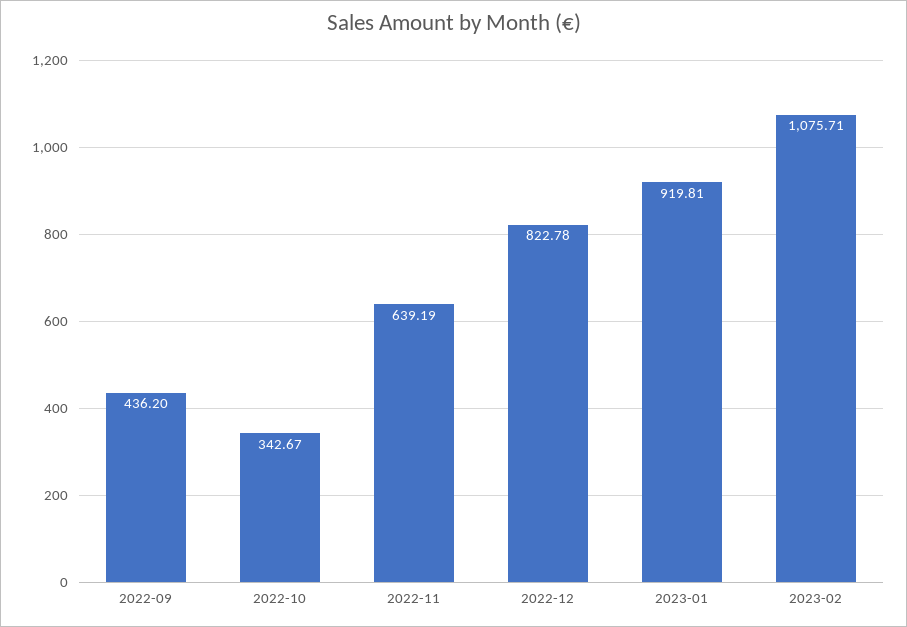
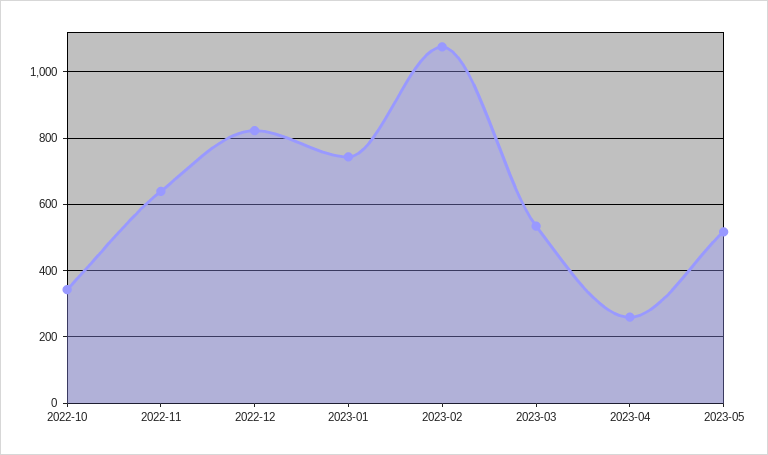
2022-09: 436.2 -> none
2023-01: 919.81 -> 740
2023-03: none -> 540
2023-04: none -> 260
2023-05: none -> 520

